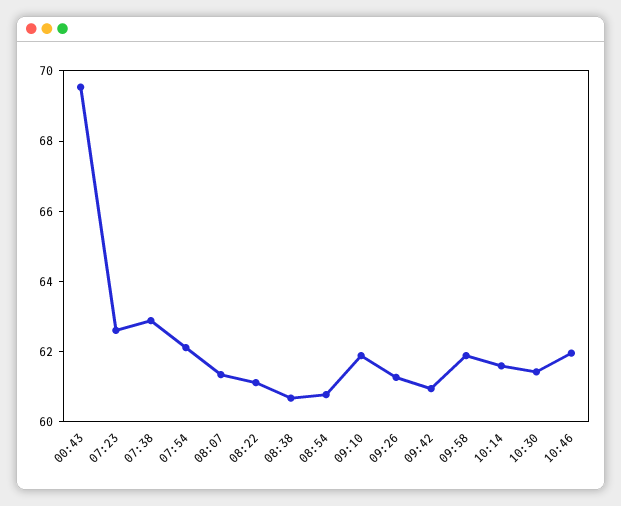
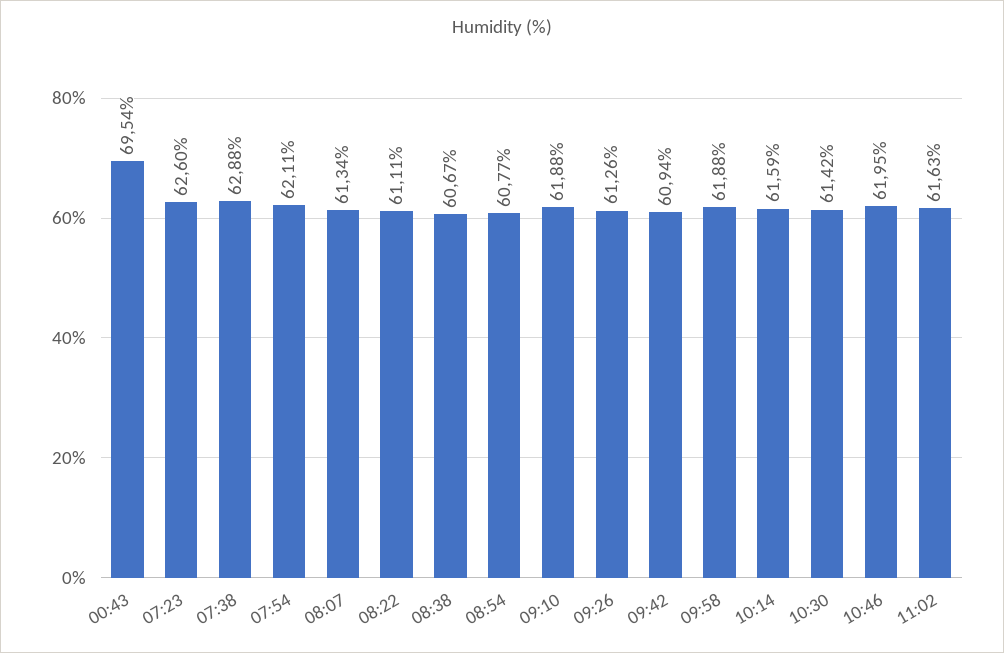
11:02: none -> 61.63

